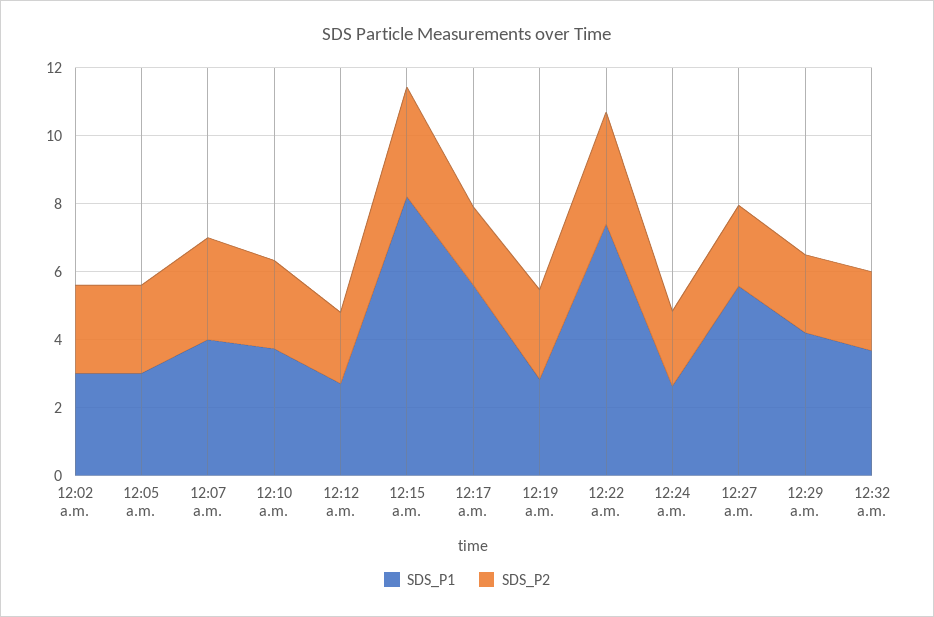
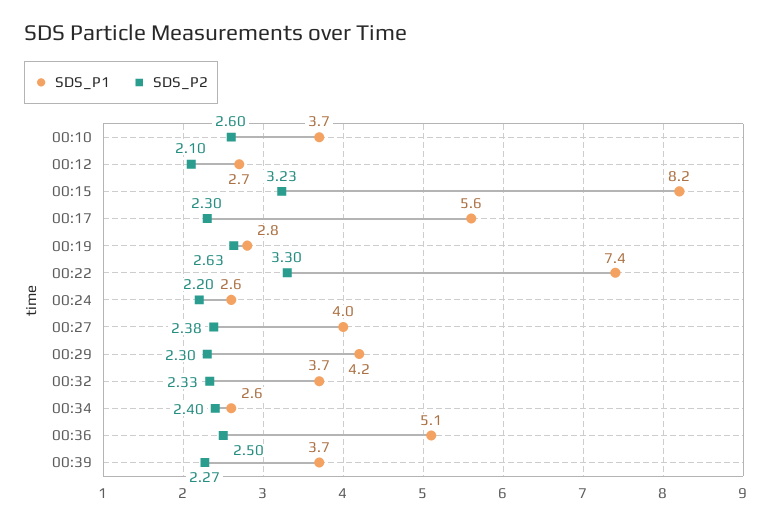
SDS_P1, 12:02 a.m.: 3 -> none
SDS_P2, 12:02 a.m.: 2.5 -> none
SDS_P1, 12:05 a.m.: 3 -> none
SDS_P2, 12:05 a.m.: 2.5 -> none
SDS_P1, 12:07 a.m.: 4 -> none
SDS_P2, 12:07 a.m.: 3 -> none
SDS_P1, 12:27 a.m.: 5.5 -> 4
SDS_P1, 00:34: none -> 2.6
SDS_P2, 00:34: none -> 2.4
SDS_P1, 00:36: none -> 5.1
SDS_P2, 00:36: none -> 2.5
SDS_P1, 00:39: none -> 3.7
SDS_P2, 00:39: none -> 2.27

